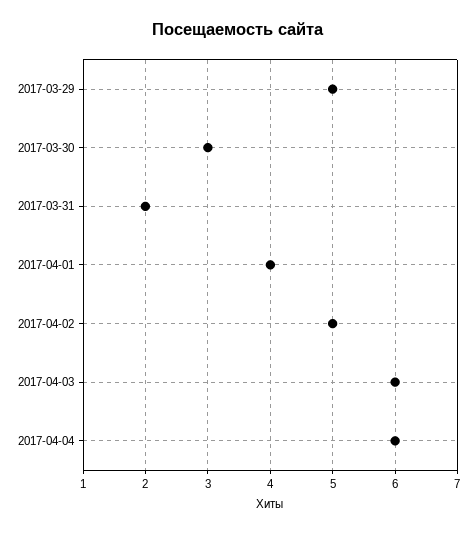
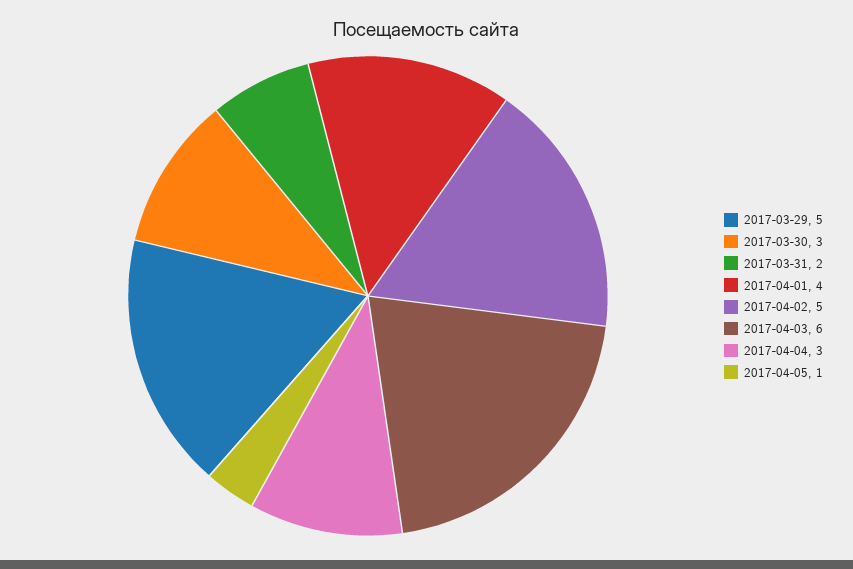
2017-04-04: 6 -> 3
2017-04-05: none -> 1

